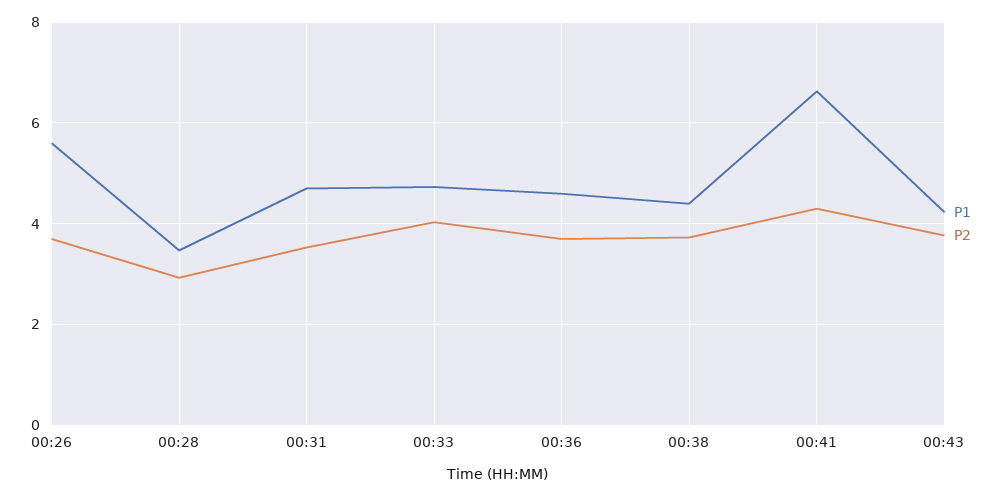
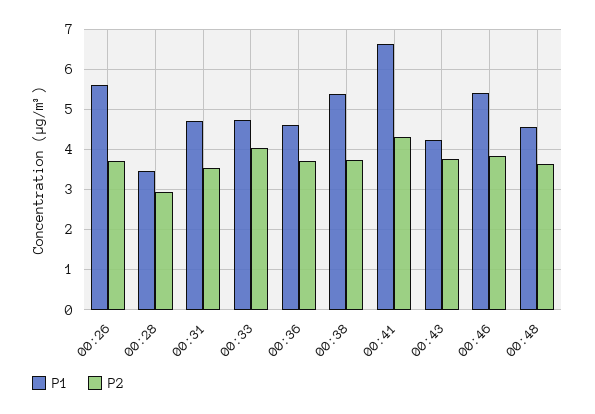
P1, 00:38: 4.4 -> 5.4
P1, 00:46: none -> 5.4
P2, 00:46: none -> 3.8
P1, 00:48: none -> 4.6
P2, 00:48: none -> 3.6

